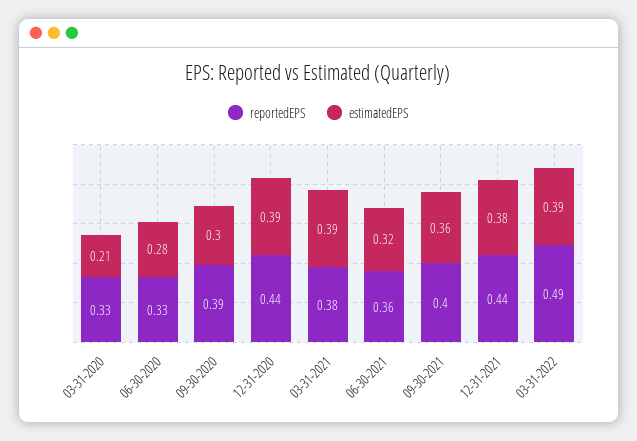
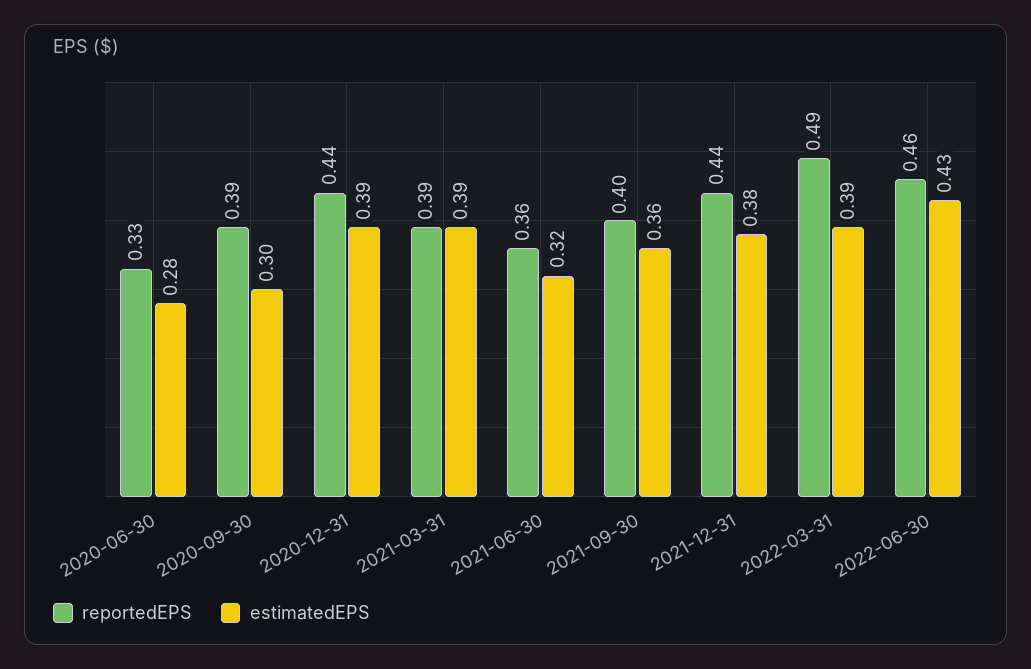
reportedEPS, 03-31-2020: 0.33 -> none
estimatedEPS, 03-31-2020: 0.21 -> none
reportedEPS, 03-31-2021: 0.38 -> 0.39
reportedEPS, 2022-06-30: none -> 0.46
estimatedEPS, 2022-06-30: none -> 0.43

